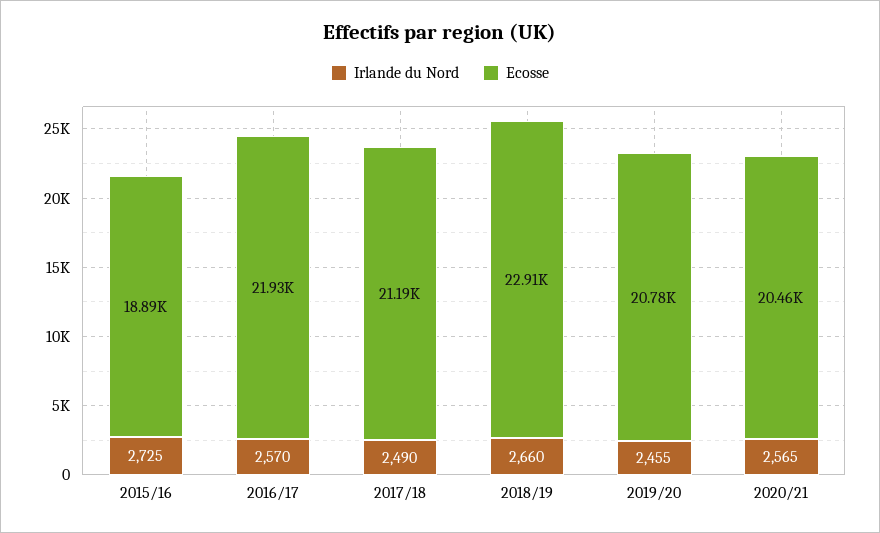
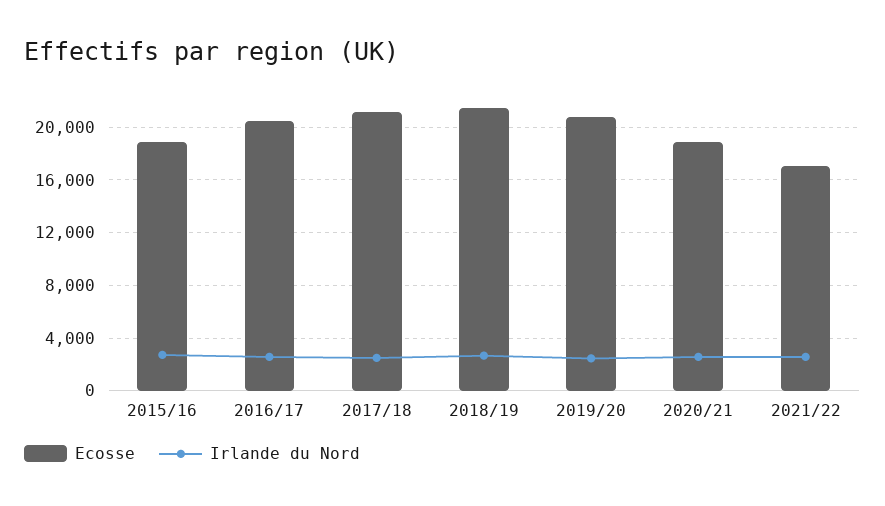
Ecosse, 2016/17: 21930 -> 20500
Ecosse, 2018/19: 22910 -> 21500
Ecosse, 2020/21: 20460 -> 19000
Ecosse, 2021/22: none -> 17000
Irlande du Nord, 2021/22: none -> 2500

